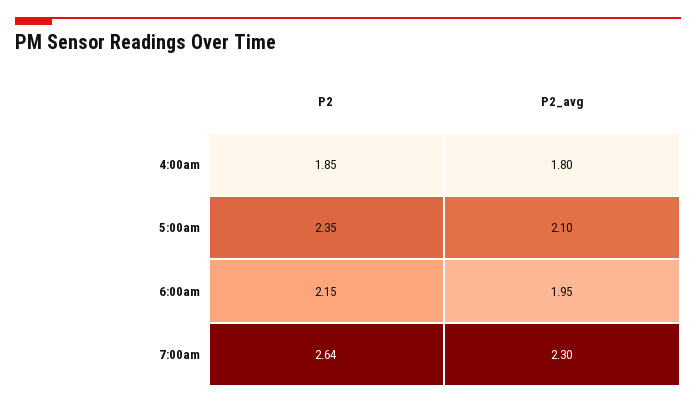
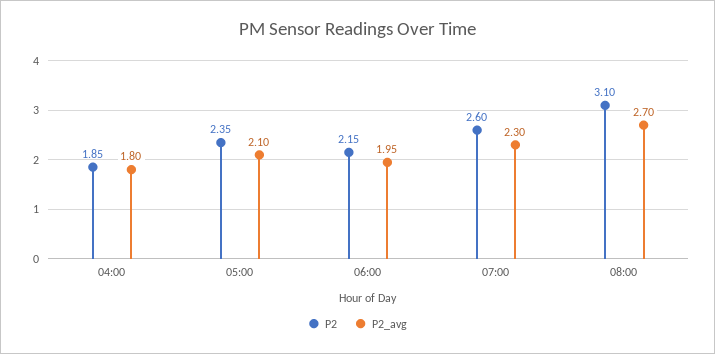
P2, 7:00am: 2.64 -> 2.6
P2, 08:00: none -> 3.1
P2_avg, 08:00: none -> 2.7

